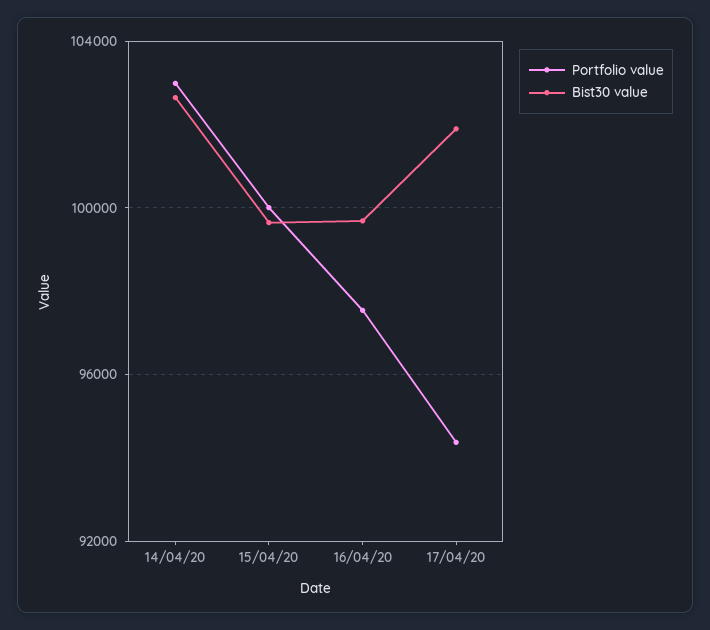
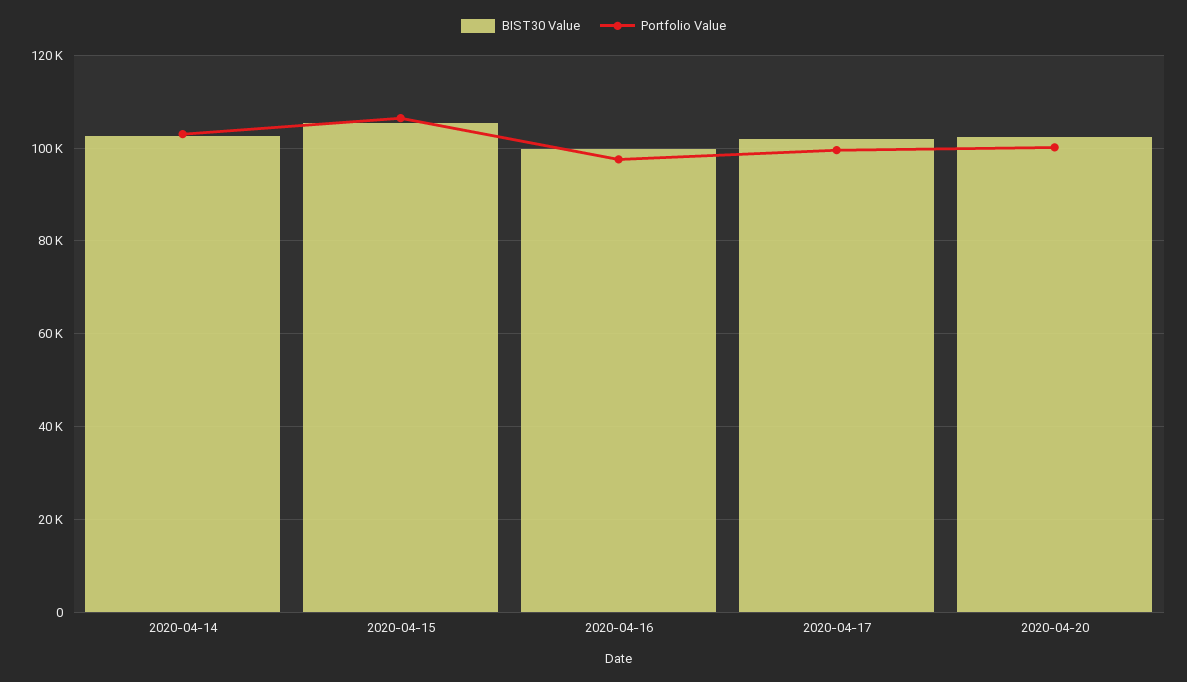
Portfolio value, 15/04/20: 100000 -> 106000
Bist30 value, 15/04/20: 99500 -> 106000
Portfolio value, 17/04/20: 94500 -> 100000
Bist30 value, 2020-04-20: none -> 102000
Portfolio value, 2020-04-20: none -> 100000

